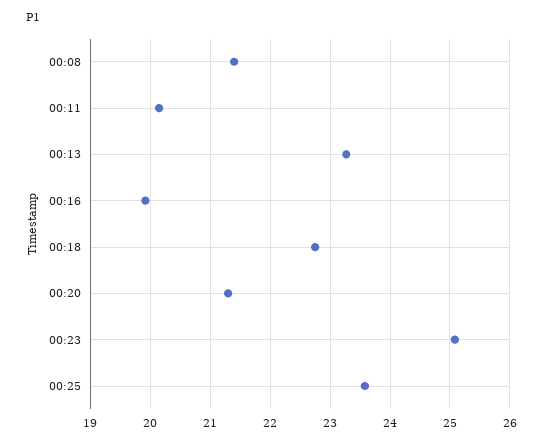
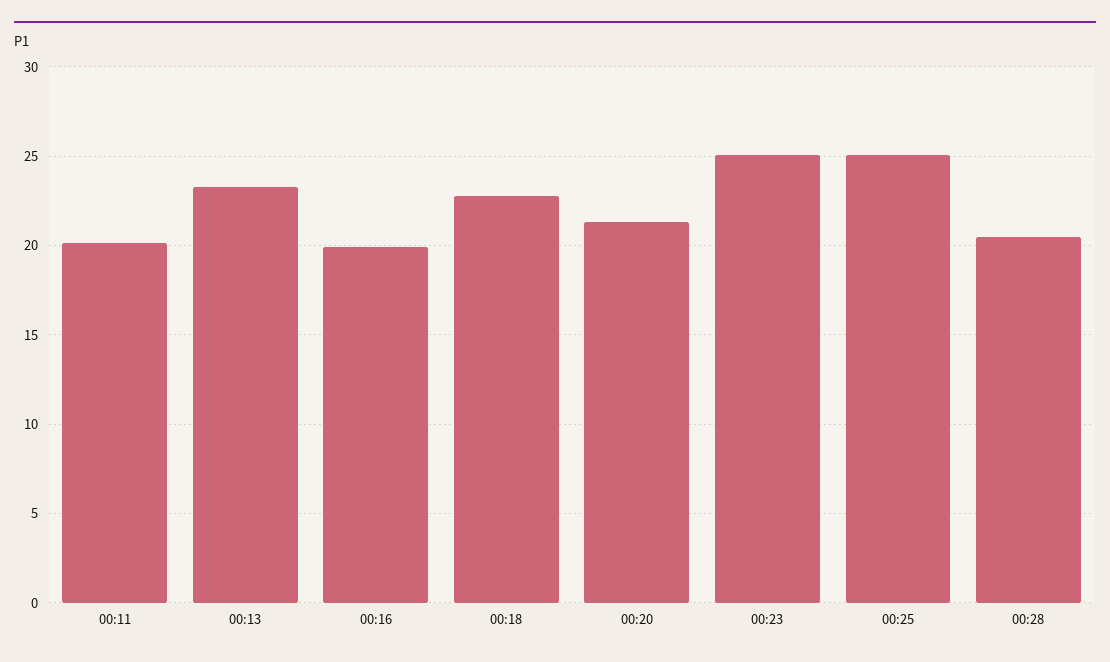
00:08: 21.4 -> none
00:25: 23.6 -> 25
00:28: none -> 20.5

